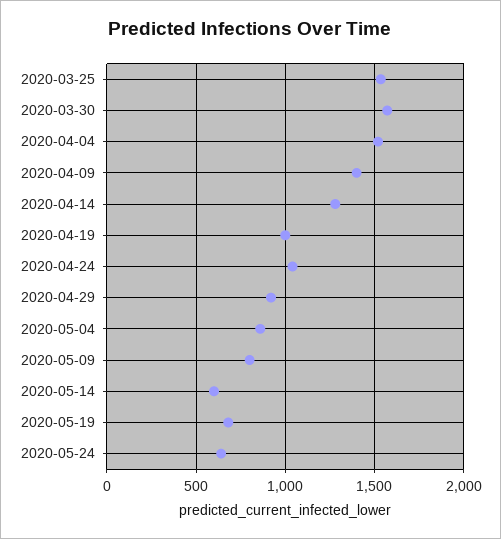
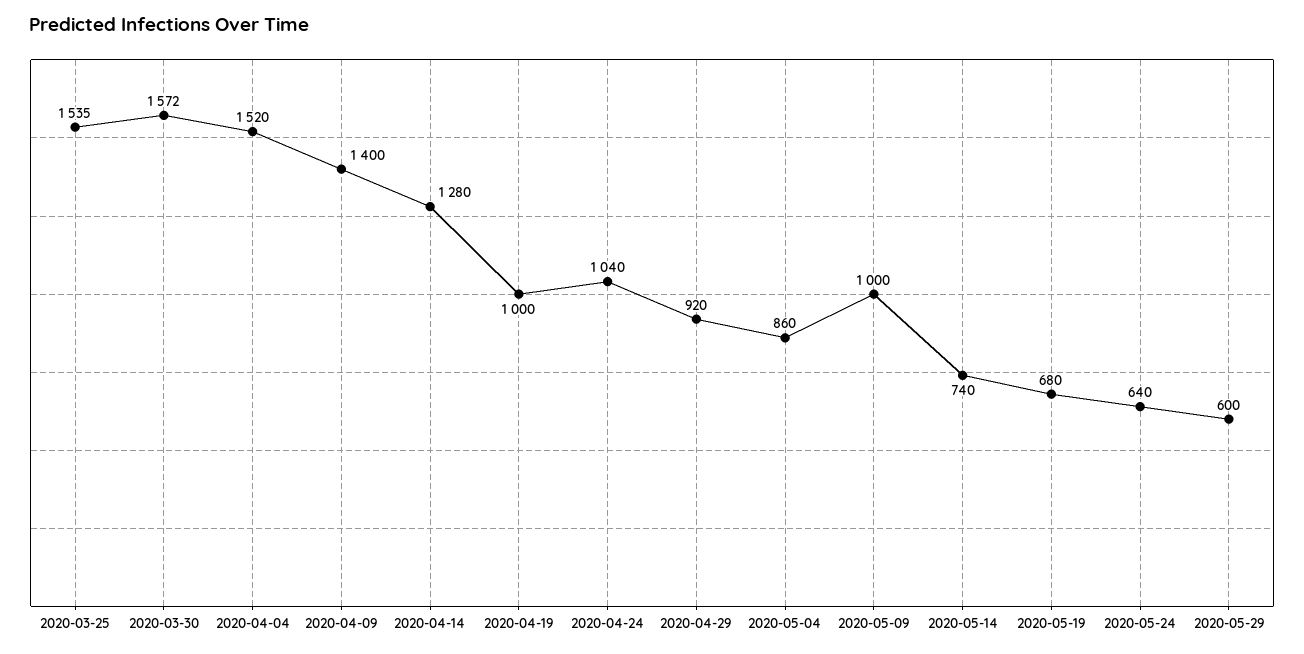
2020-05-09: 800 -> 1000
2020-05-14: 600 -> 740
2020-05-29: none -> 600

